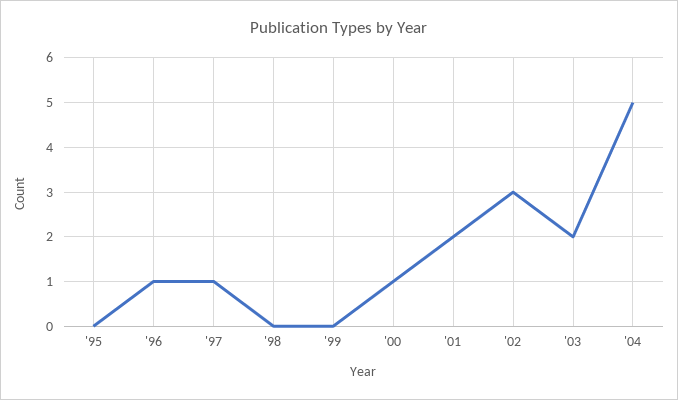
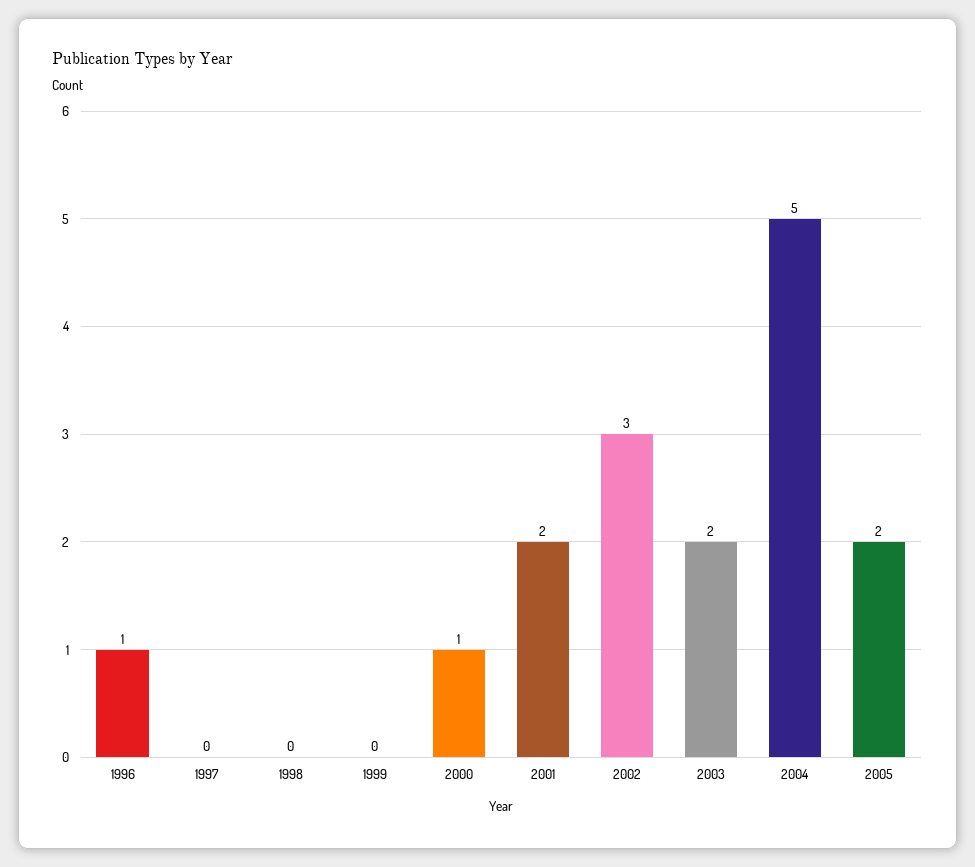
'95: 0 -> none
'97: 1 -> 0
2005: none -> 2

